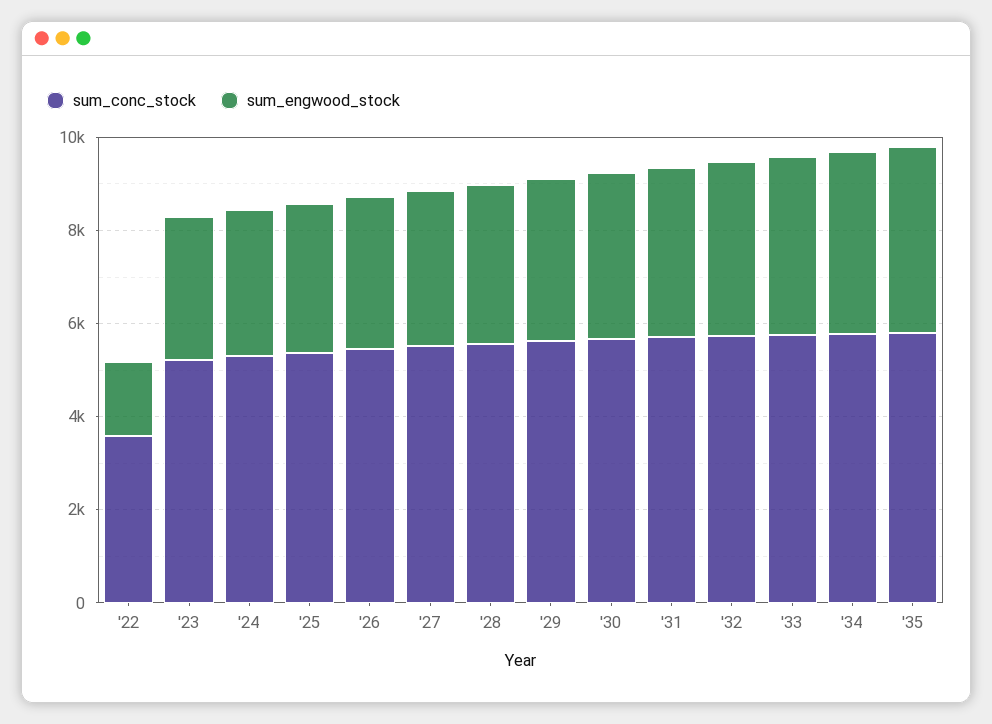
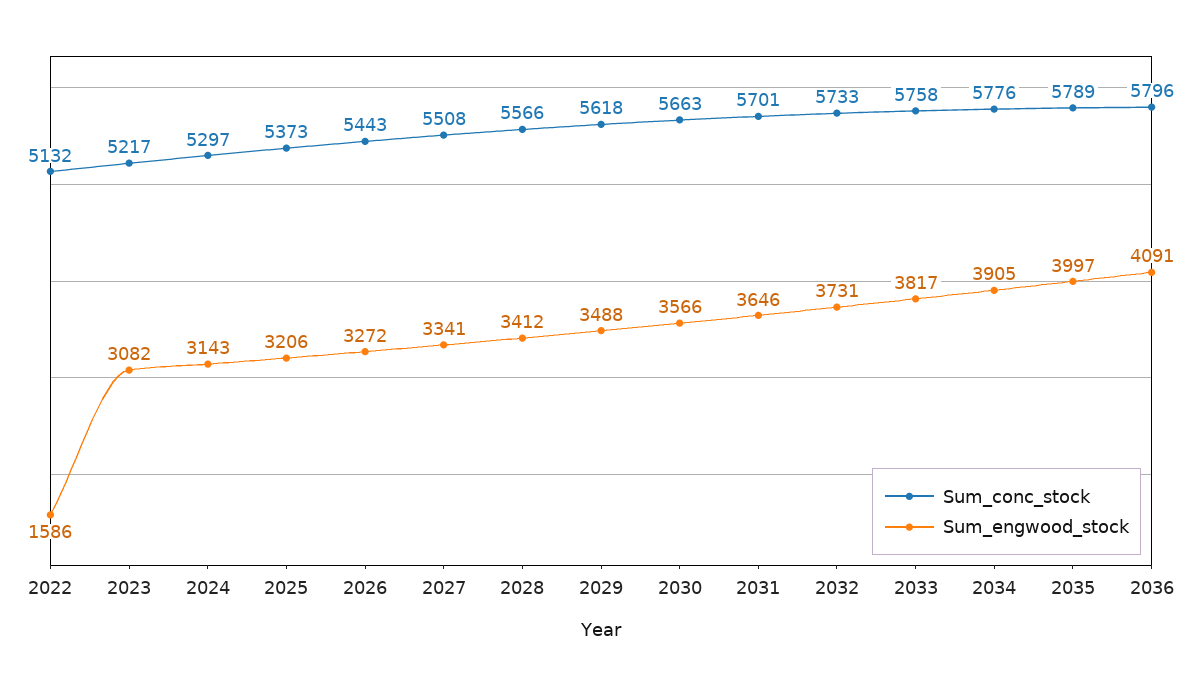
sum_conc_stock, '22: 3500 -> 5132
sum_conc_stock, 2036: none -> 5796
sum_engwood_stock, 2036: none -> 4091

